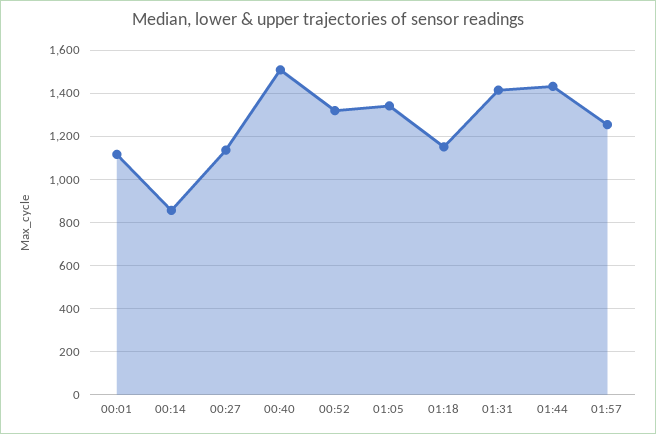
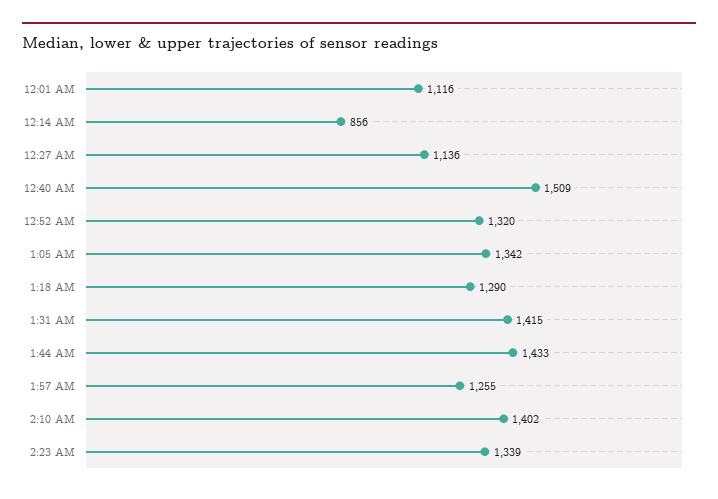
01:18: 1150 -> 1290
2:10 AM: none -> 1402
2:23 AM: none -> 1339

